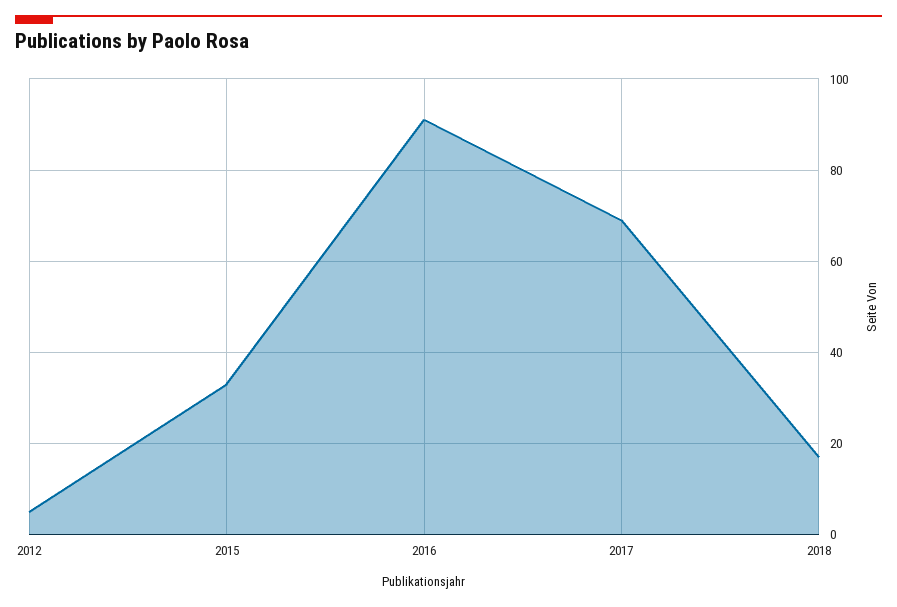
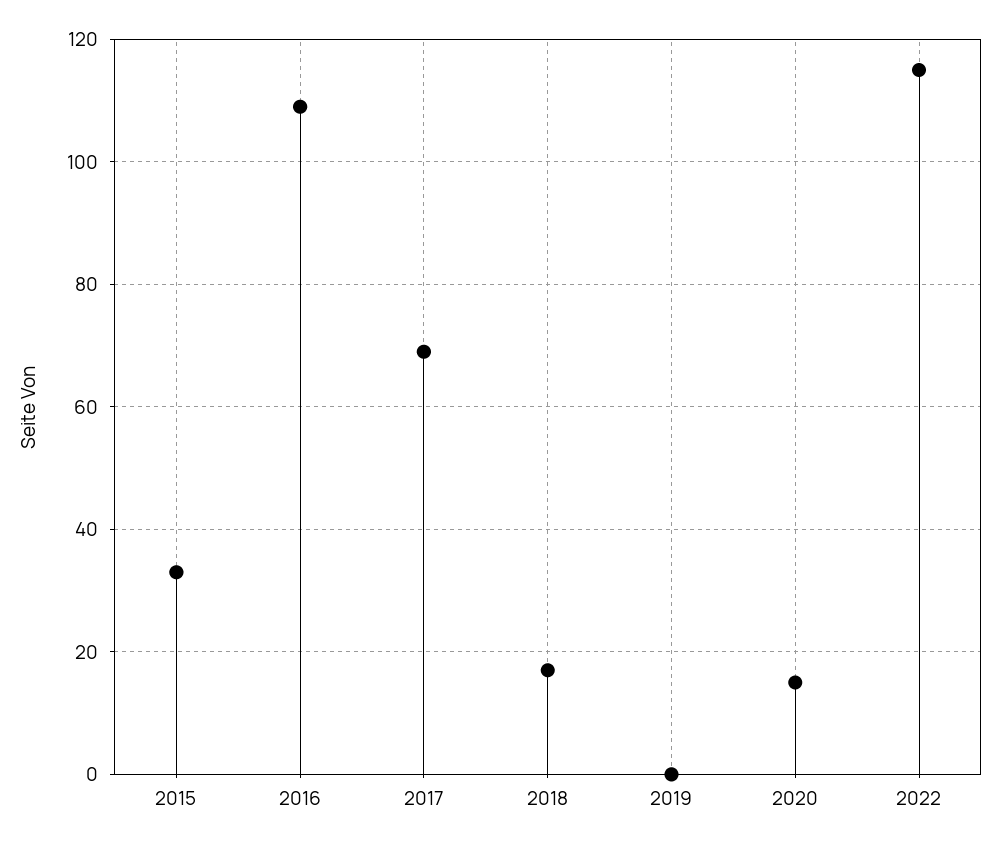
2012: 5 -> none
2016: 90 -> 110
2019: none -> 0
2020: none -> 15
2022: none -> 115

